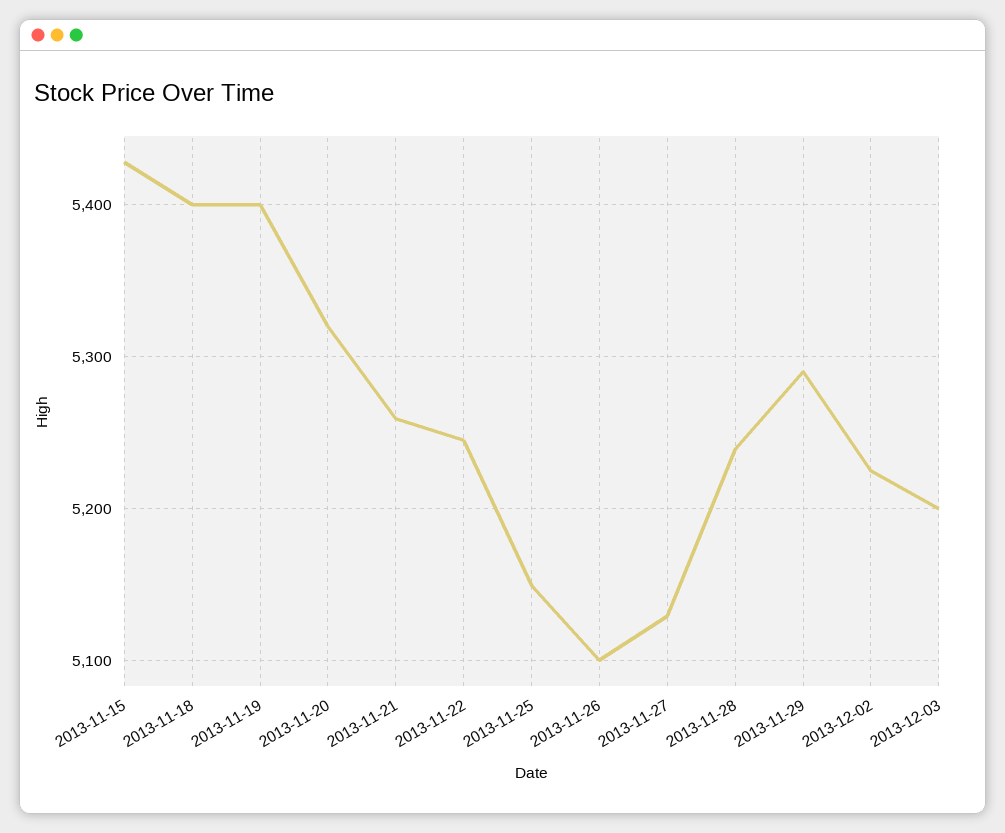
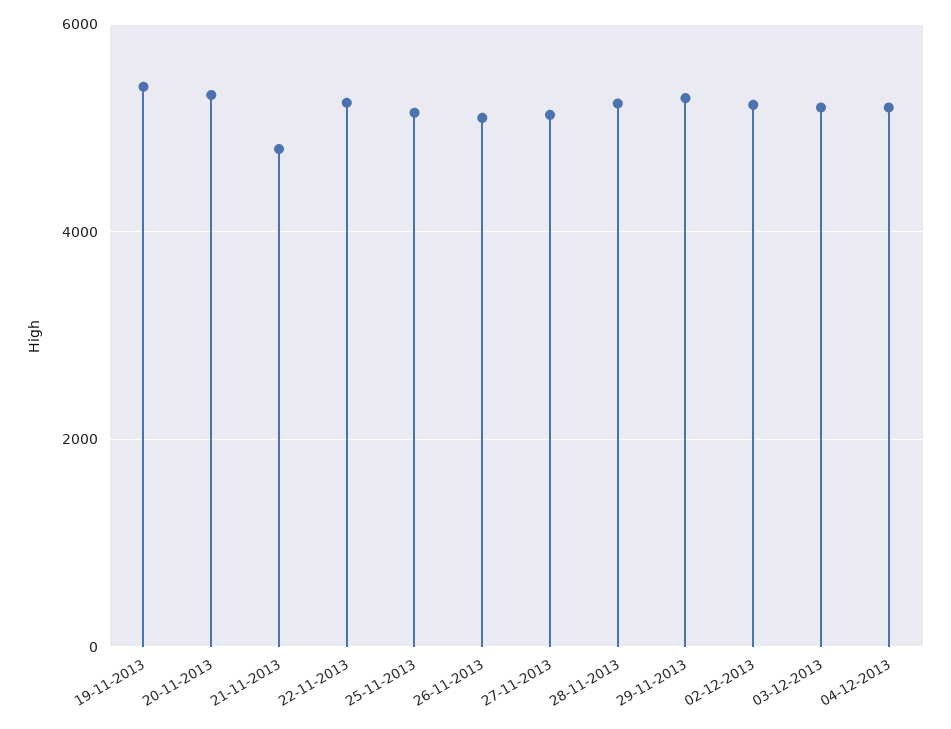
2013-11-15: 5430 -> none
2013-11-18: 5400 -> none
2013-11-21: 5260 -> 4800
04-12-2013: none -> 5200

